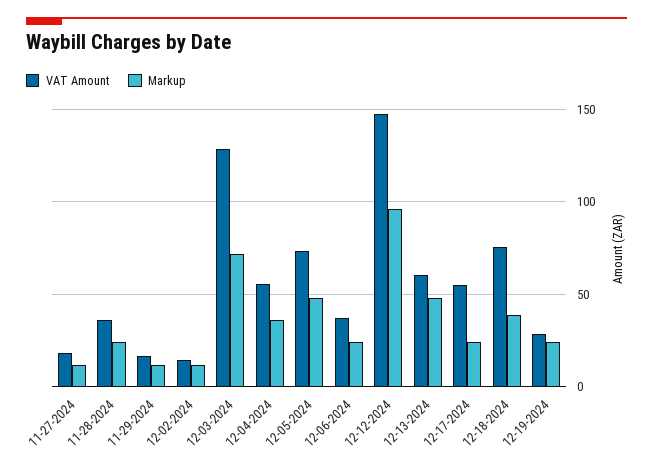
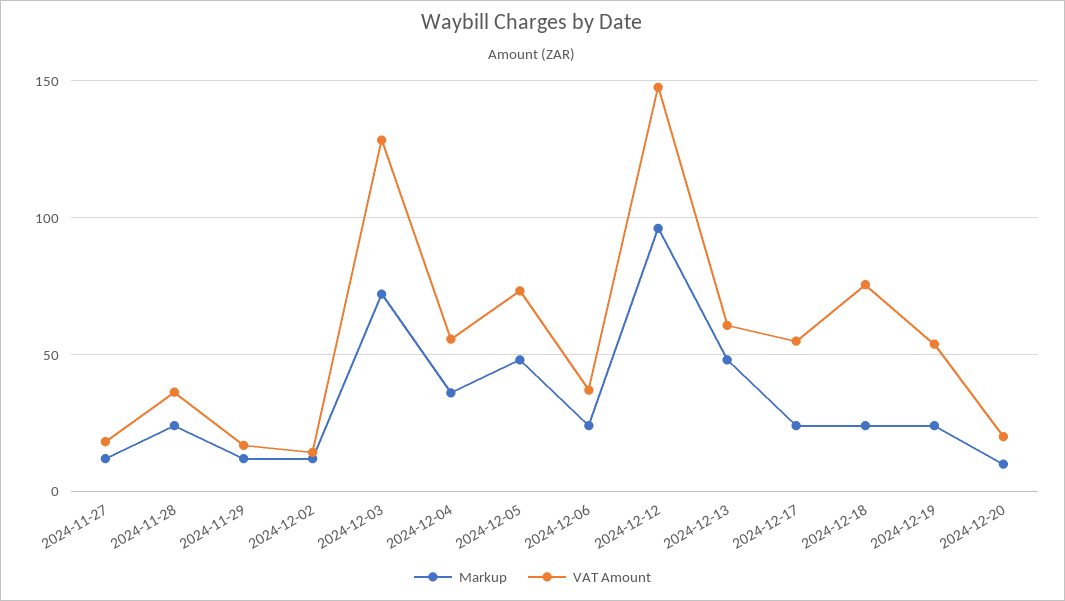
Markup, 12-18-2024: 40 -> 25
VAT Amount, 12-19-2024: 30 -> 55
Markup, 2024-12-20: none -> 10
VAT Amount, 2024-12-20: none -> 20

